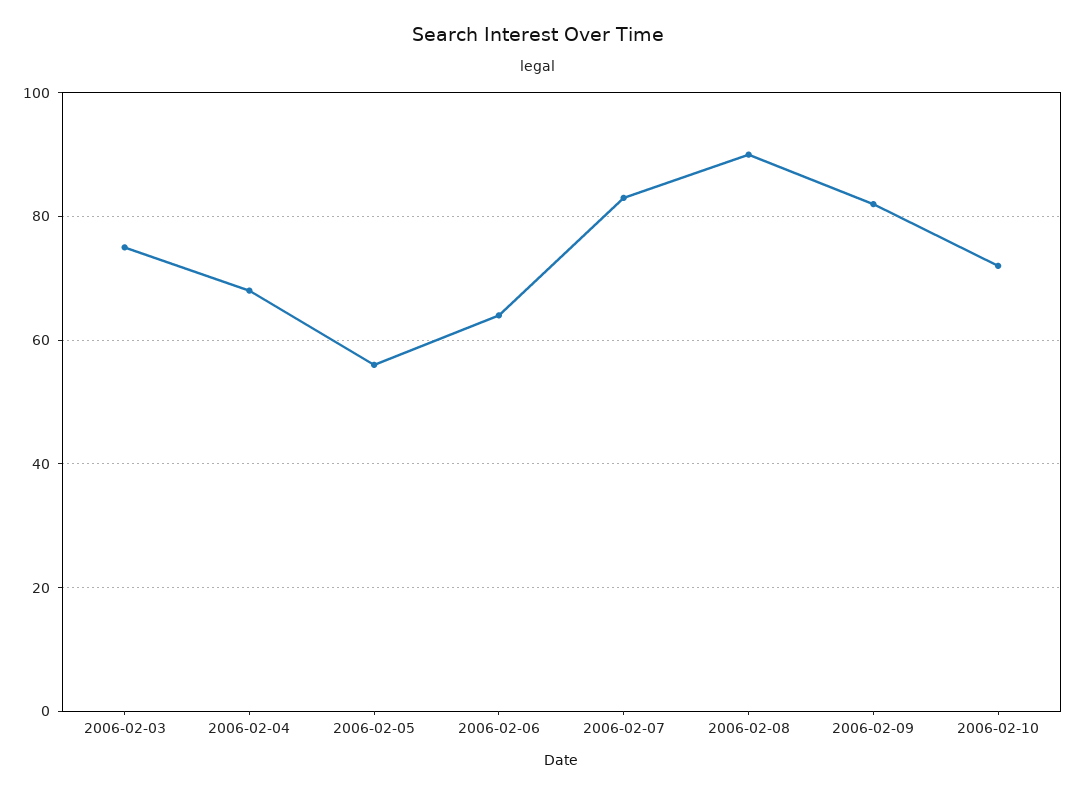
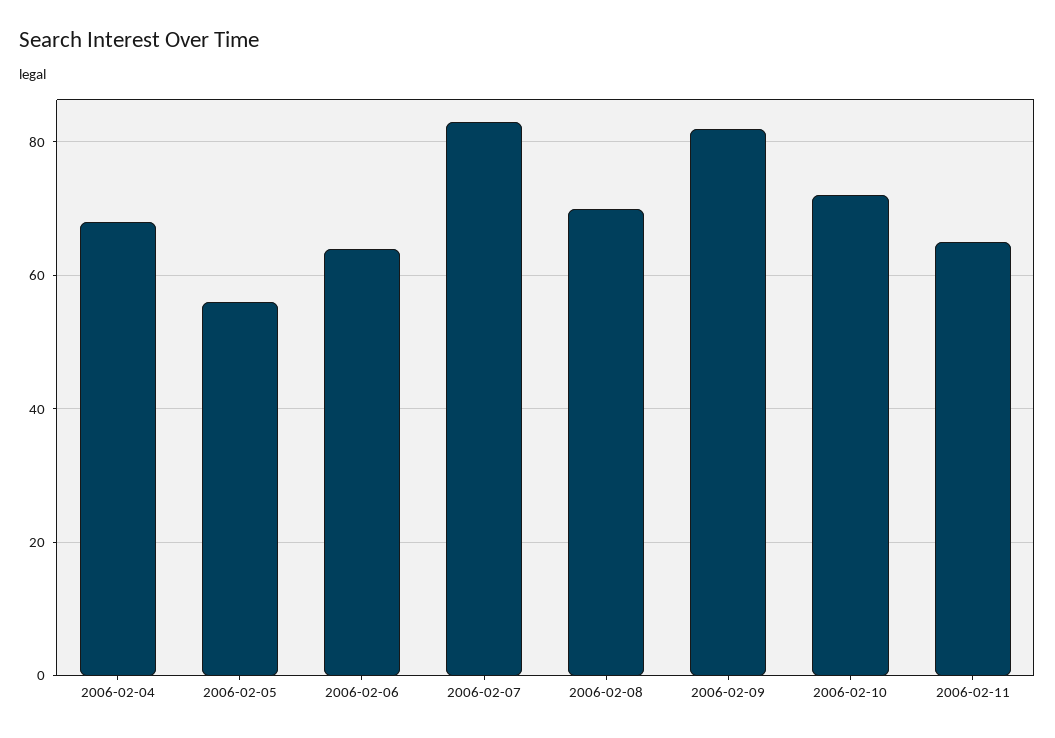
2006-02-03: 75 -> none
2006-02-08: 90 -> 70
2006-02-11: none -> 65

